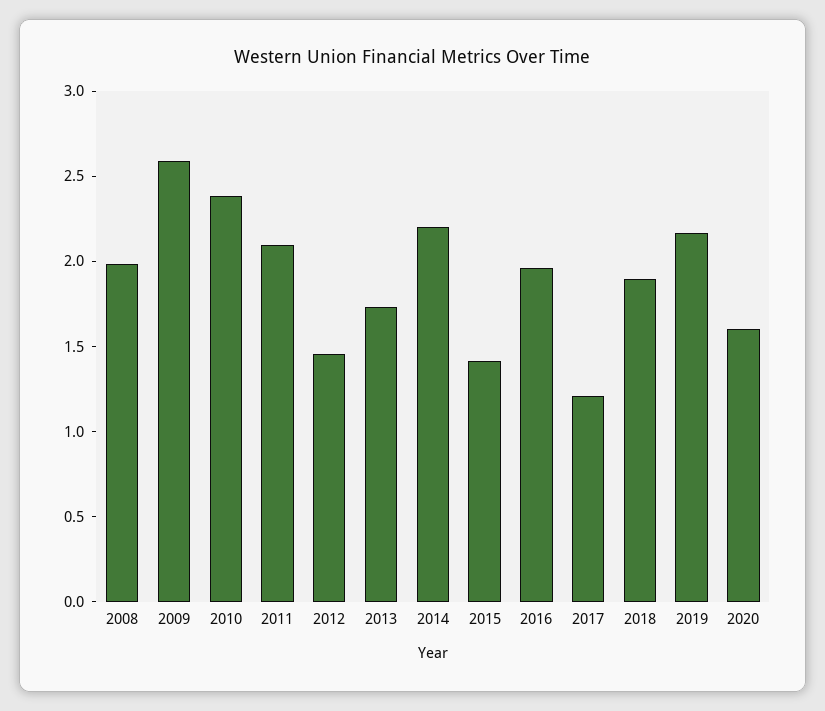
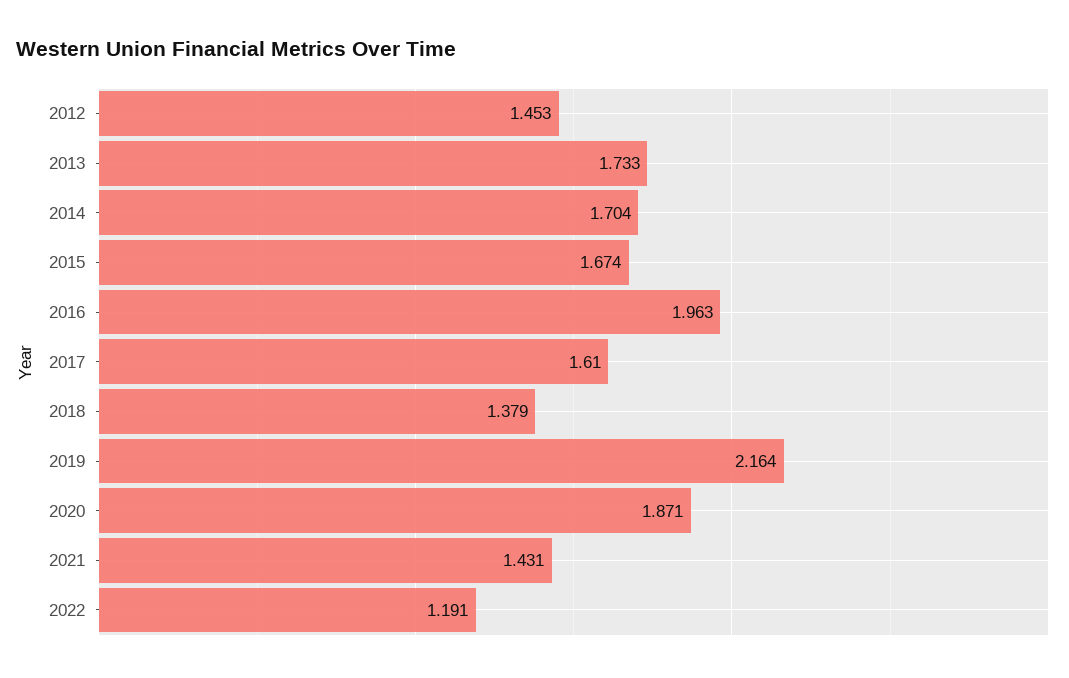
2008: 2 -> none
2009: 2.6 -> none
2010: 2.4 -> none
2011: 2.1 -> none
2014: 2.2 -> 1.704
2015: 1.4 -> 1.674
2017: 1.2 -> 1.61
2018: 1.9 -> 1.379
2020: 1.6 -> 1.871
2021: none -> 1.431
2022: none -> 1.191

